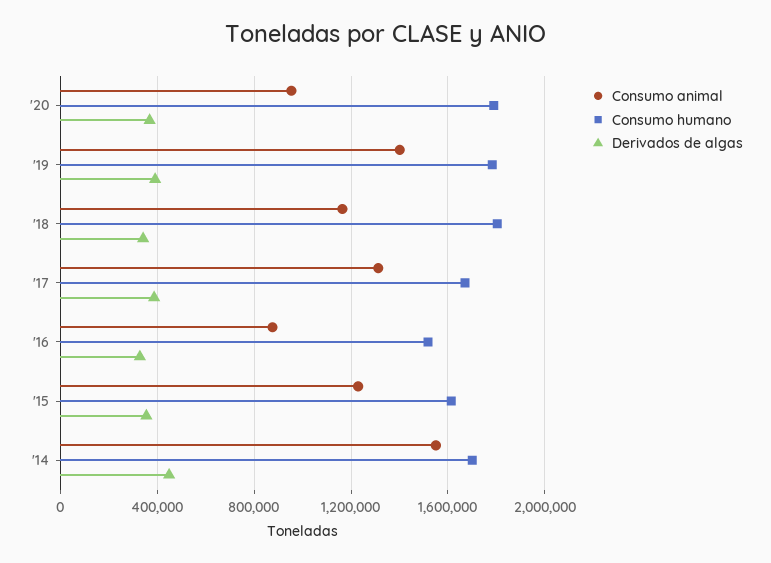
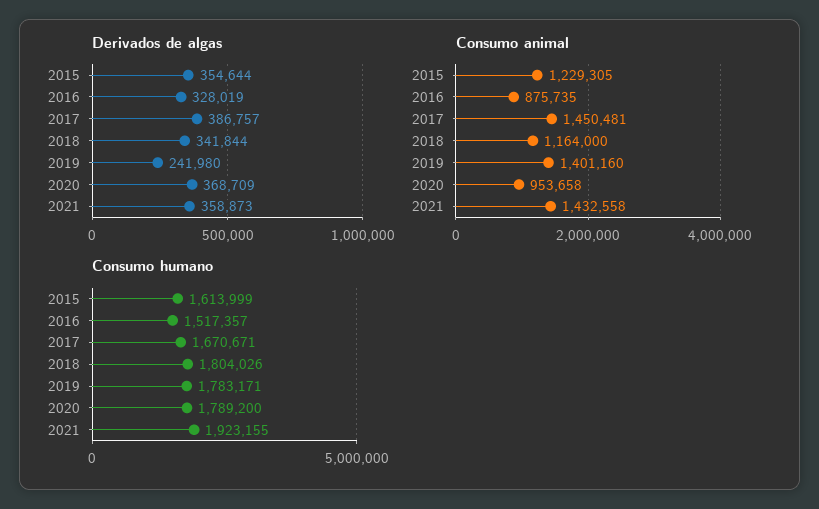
Derivados de algas, '19: 400000 -> 241980
Consumo animal, '17: 1300000 -> 1450481
Consumo animal, '14: 1550000 -> none
Consumo humano, '14: 1700000 -> none
Derivados de algas, '14: 450000 -> none
Derivados de algas, 2021: none -> 358873
Consumo animal, 2021: none -> 1432558
Consumo humano, 2021: none -> 1923155

